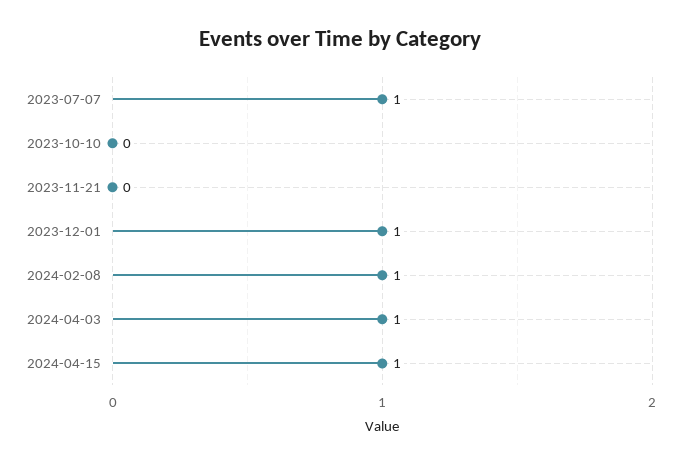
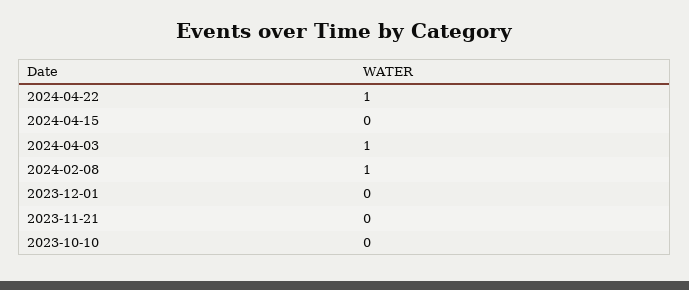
2023-07-07: 1 -> none
2023-12-01: 1 -> 0
2024-04-15: 1 -> 0
2024-04-22: none -> 1

